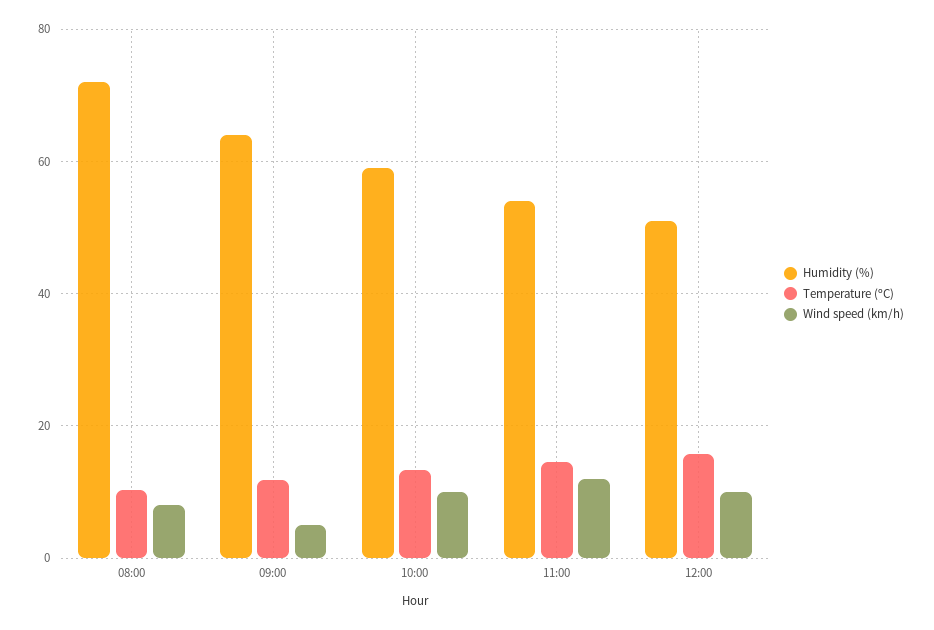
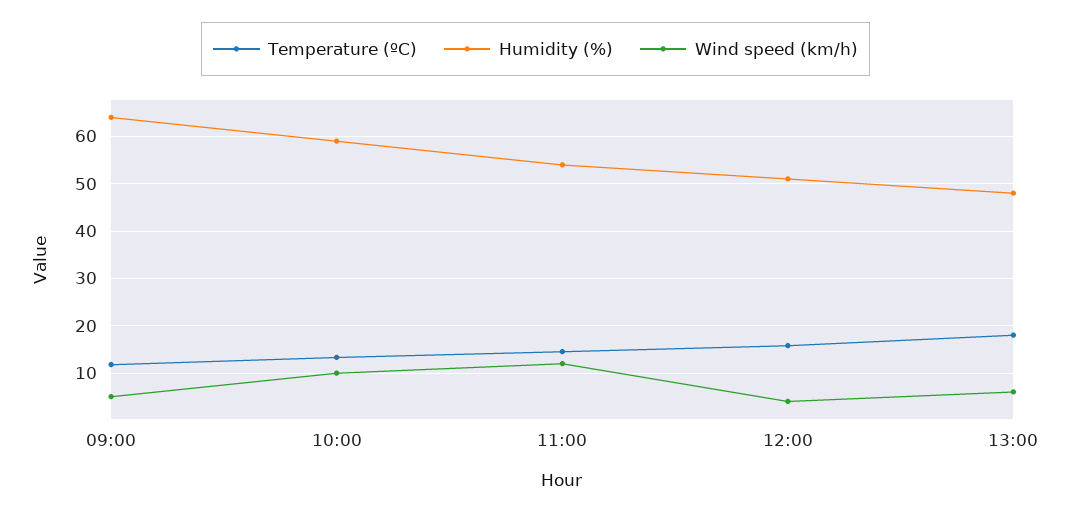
Humidity (%), 08:00: 72 -> none
Temperature (ºC), 08:00: 10 -> none
Wind speed (km/h), 08:00: 8 -> none
Wind speed (km/h), 12:00: 10 -> 4
Temperature (ºC), 13:00: none -> 18
Humidity (%), 13:00: none -> 48
Wind speed (km/h), 13:00: none -> 6

